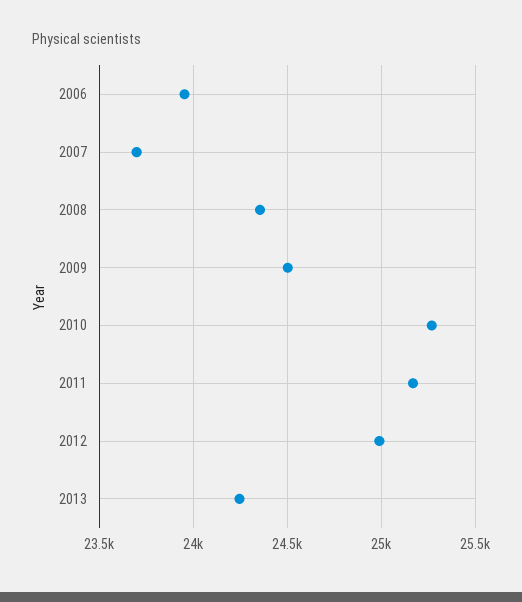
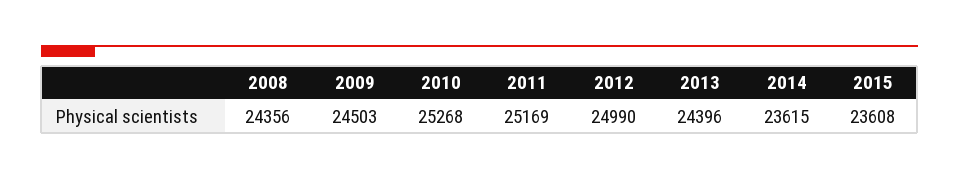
2006: 23950 -> none
2007: 23700 -> none
2013: 24250 -> 24396
2014: none -> 23615
2015: none -> 23608

